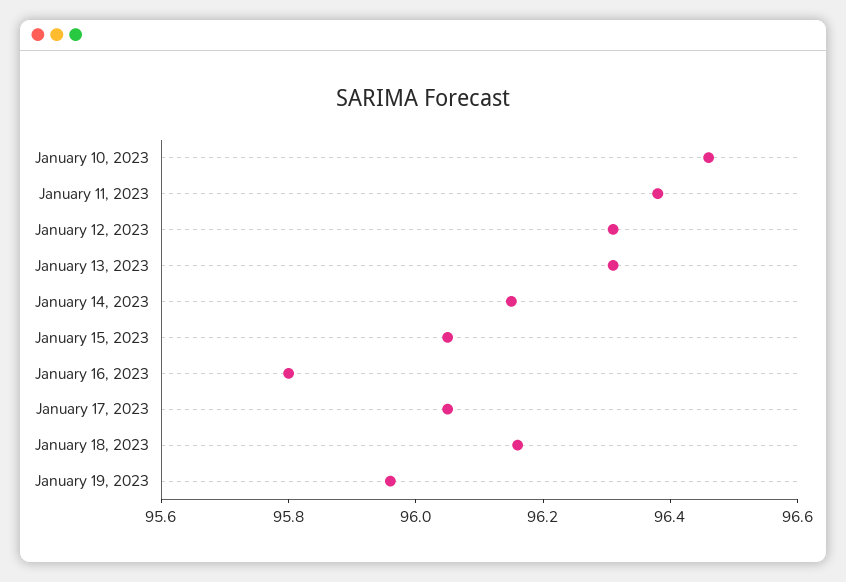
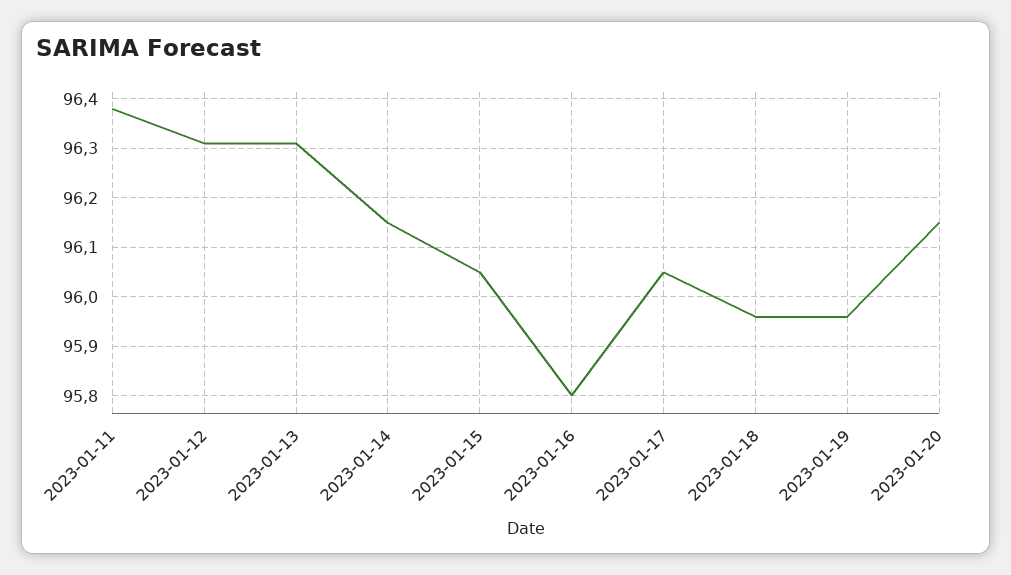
January 10, 2023: 96.45 -> none
January 18, 2023: 96.15 -> 95.95
2023-01-20: none -> 96.15

